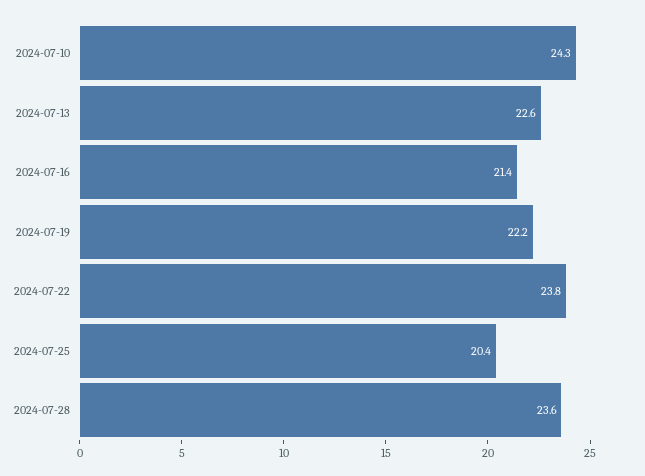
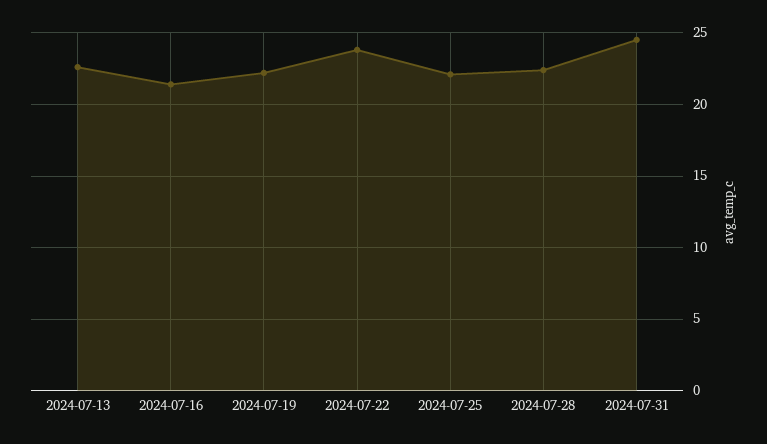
2024-07-10: 24.3 -> none
2024-07-25: 20.4 -> 22
2024-07-28: 23.6 -> 22.5
2024-07-31: none -> 24.5

